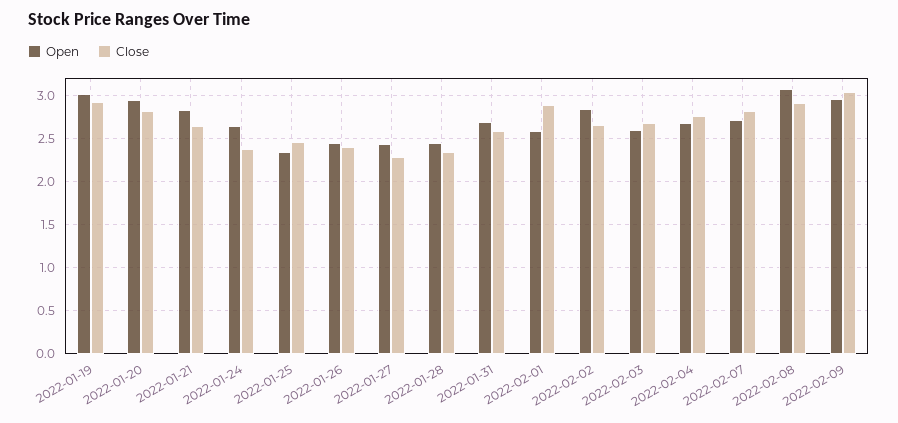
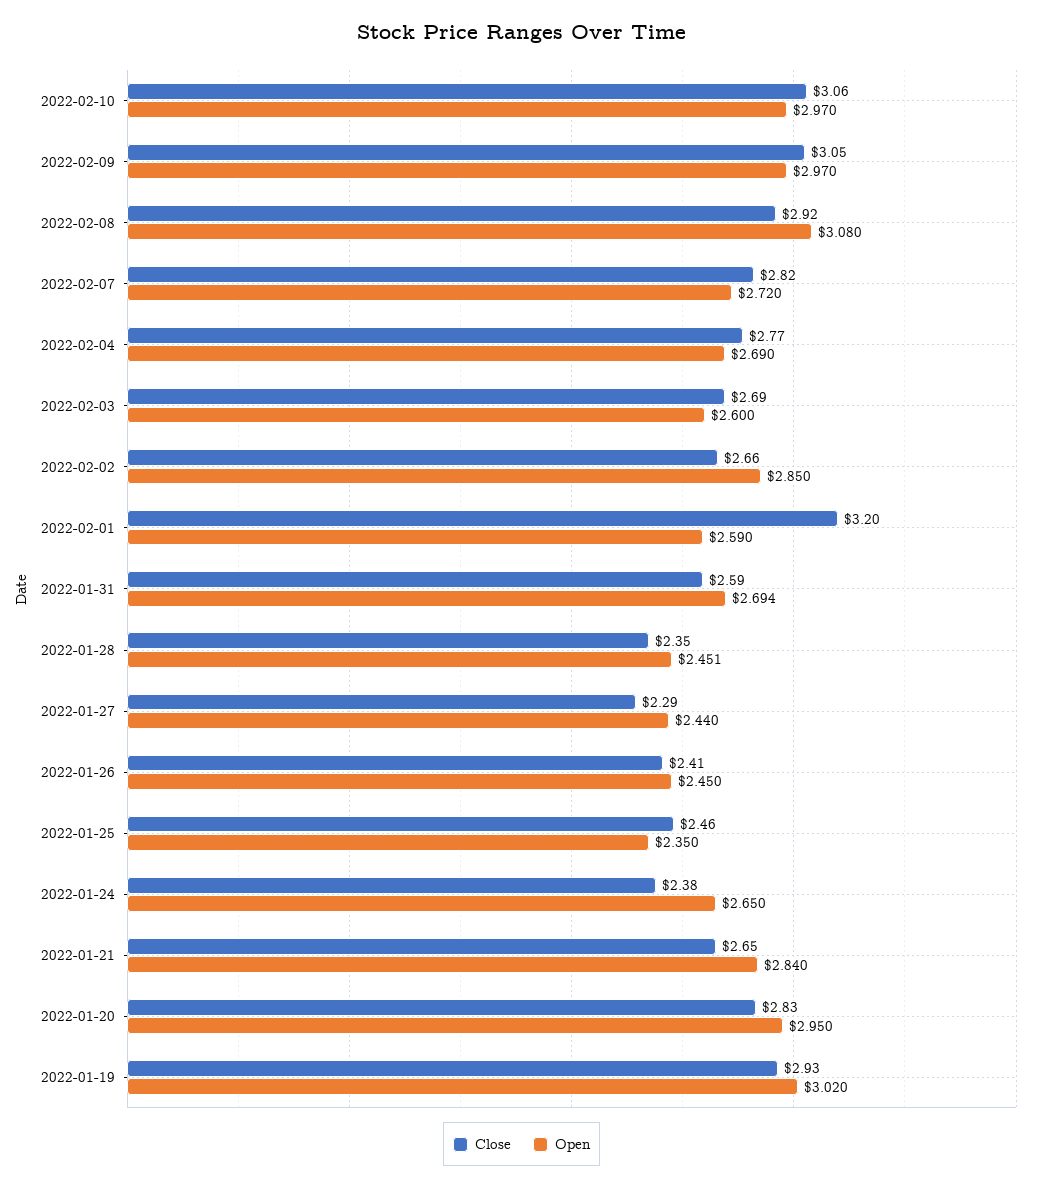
Close, 2022-02-01: 2.9 -> 3.2
Close, 2022-02-10: none -> 3.06
Open, 2022-02-10: none -> 2.97

